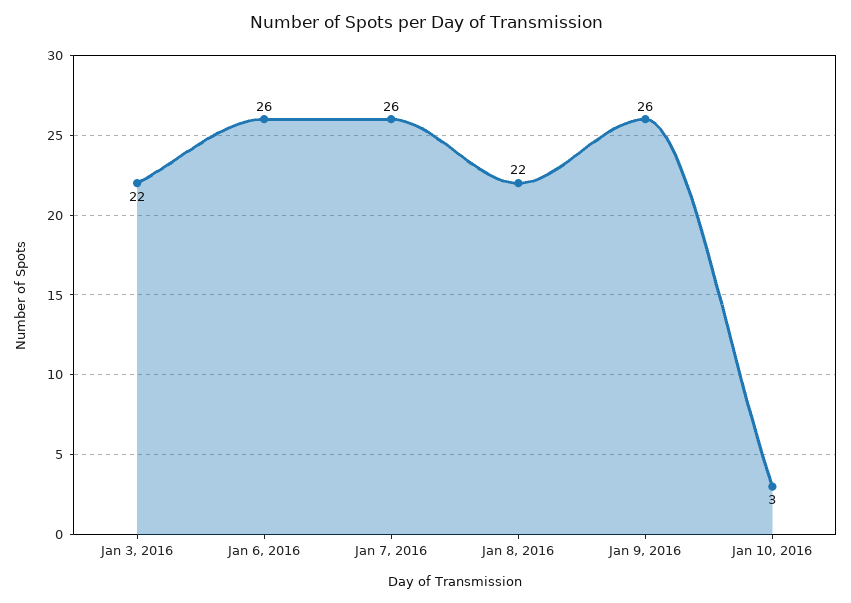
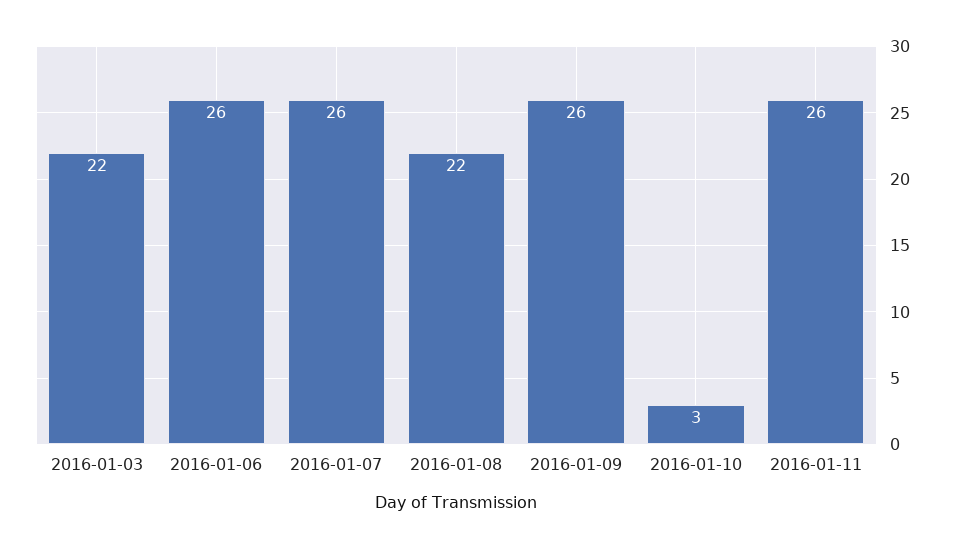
2016-01-11: none -> 26

